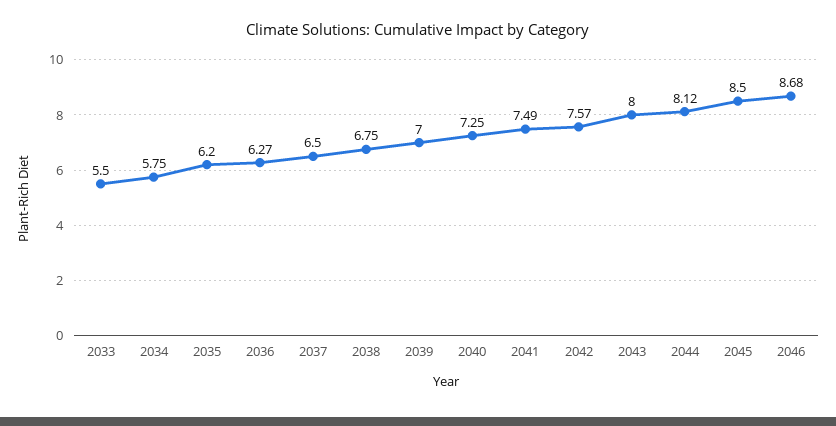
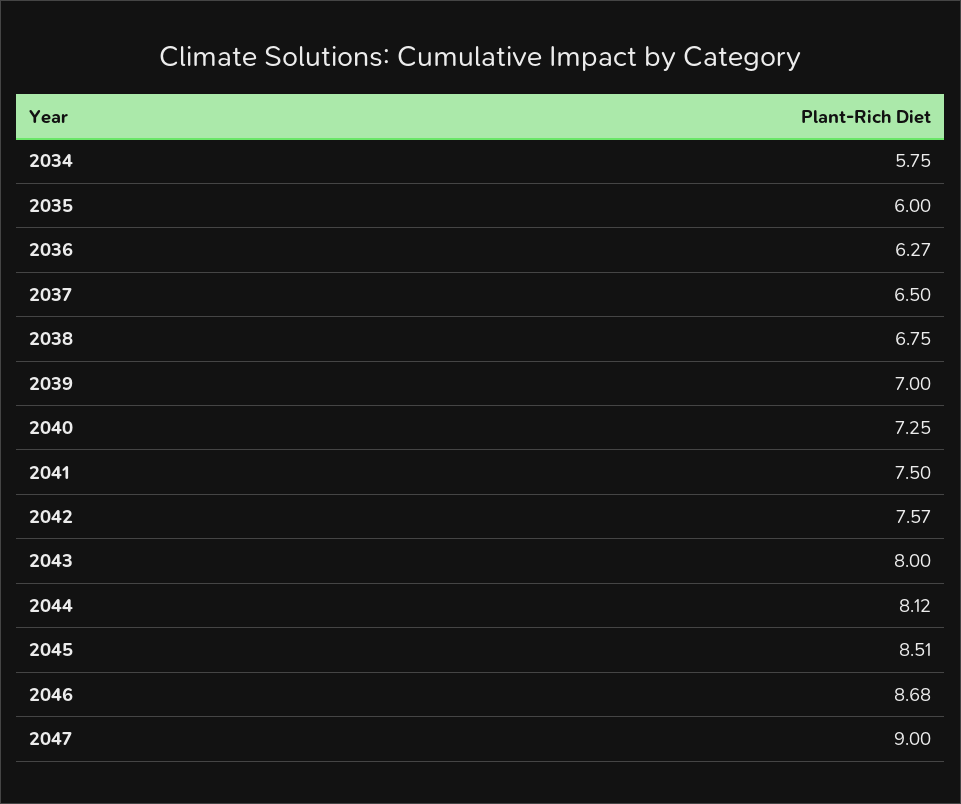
2033: 5.5 -> none
2035: 6.2 -> 6
2041: 7.49 -> 7.5
2045: 8.5 -> 8.51
2047: none -> 9

